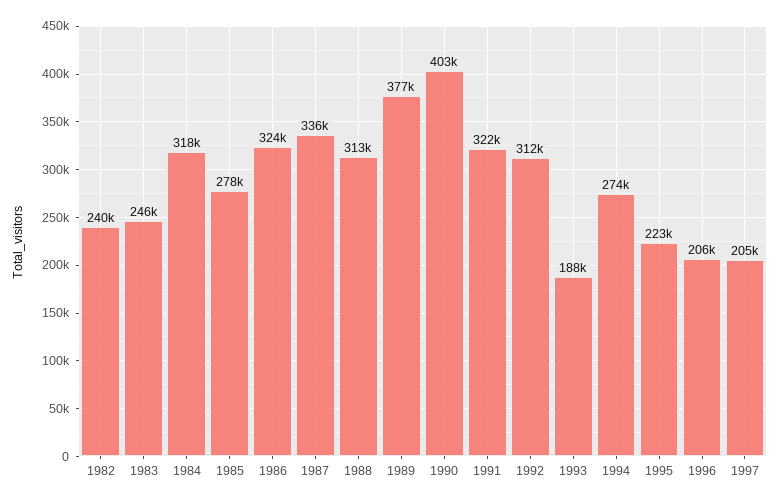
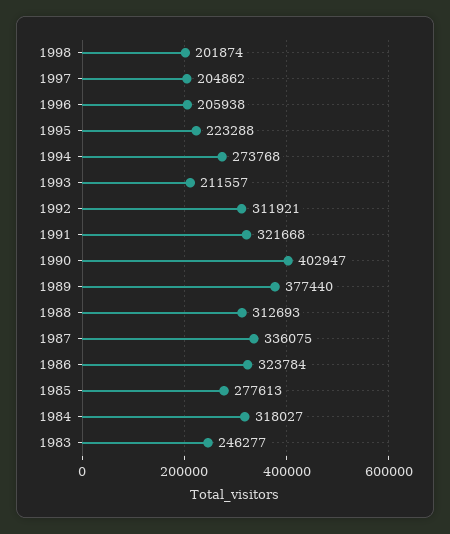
1982: 240000 -> none
1993: 188000 -> 211557
1998: none -> 201874

